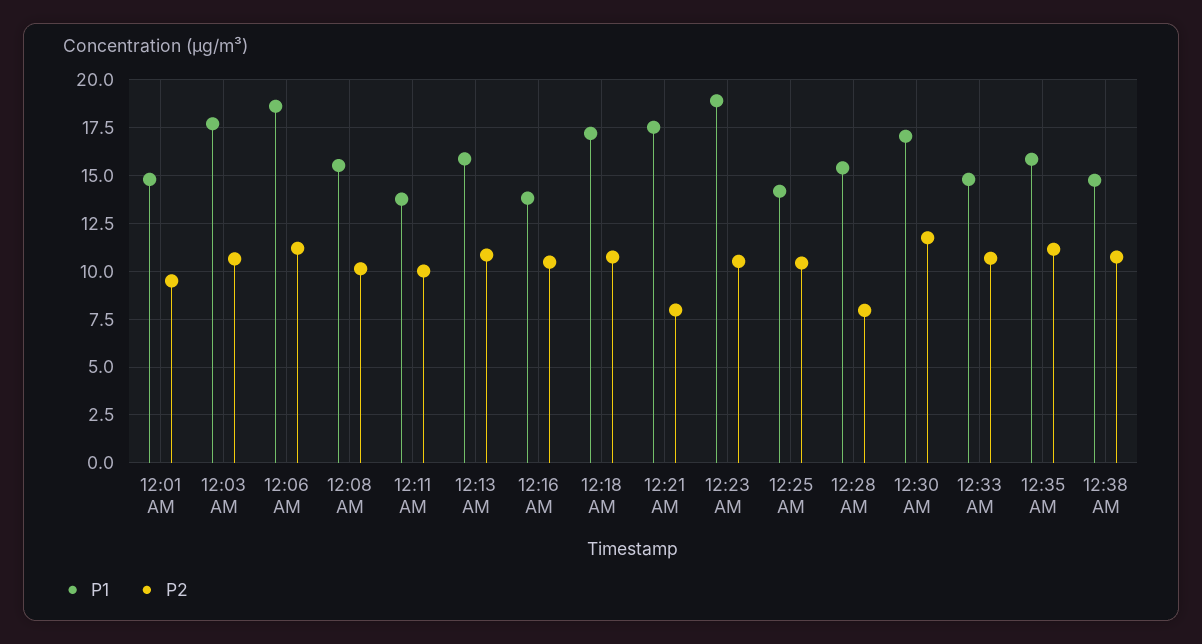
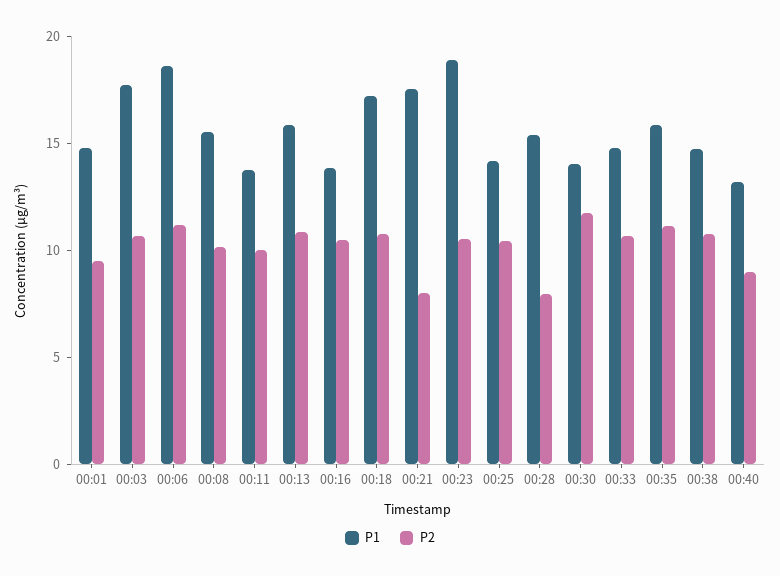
P1, 12:30 AM: 17 -> 14
P1, 00:40: none -> 13
P2, 00:40: none -> 9

